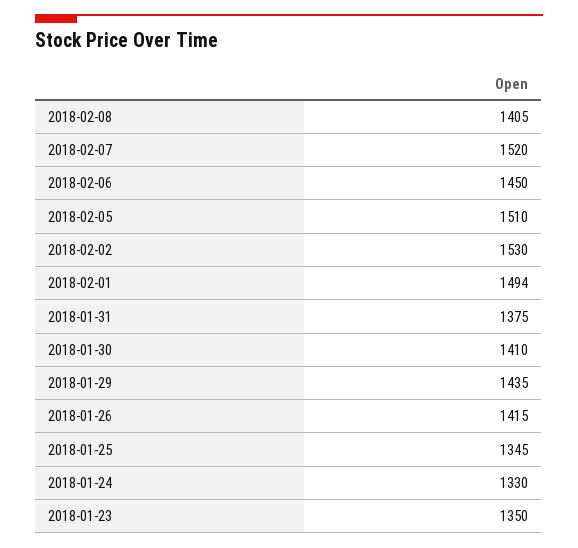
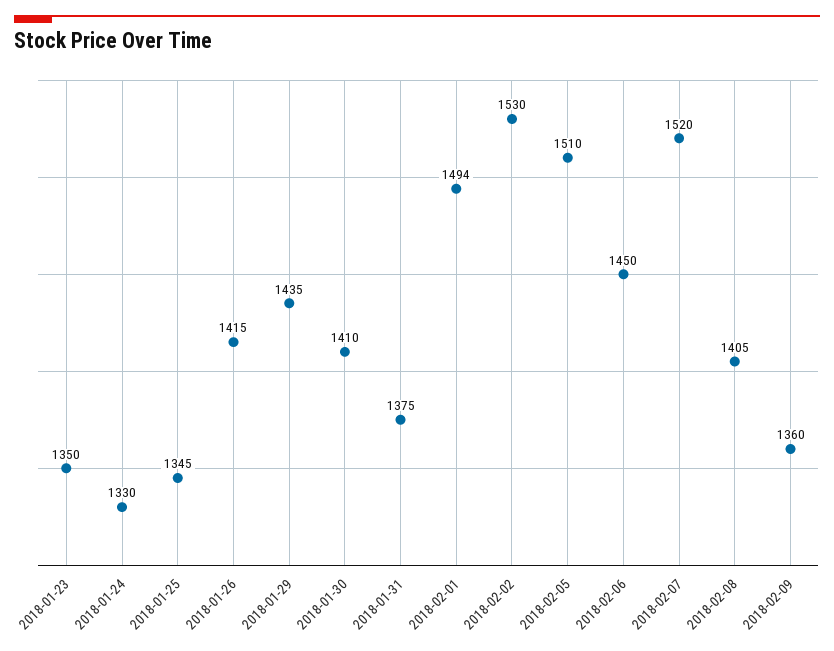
2018-02-09: none -> 1360

